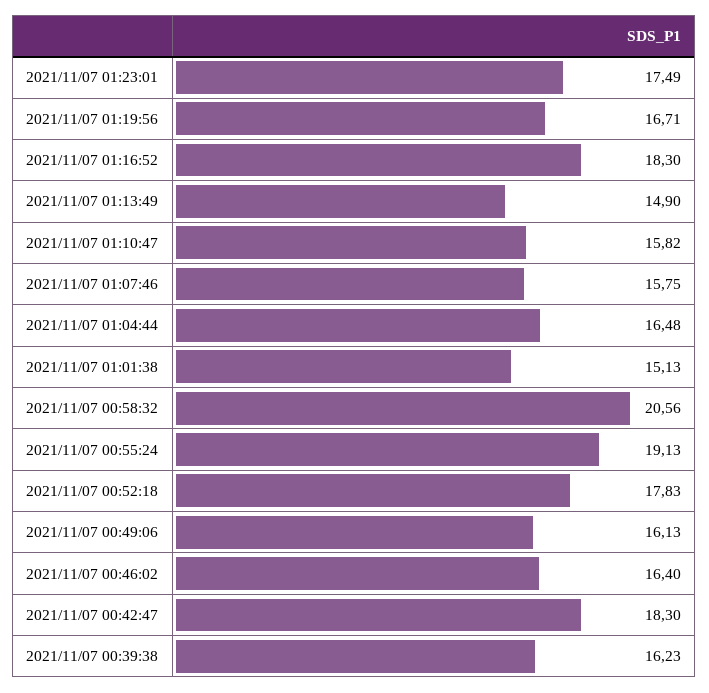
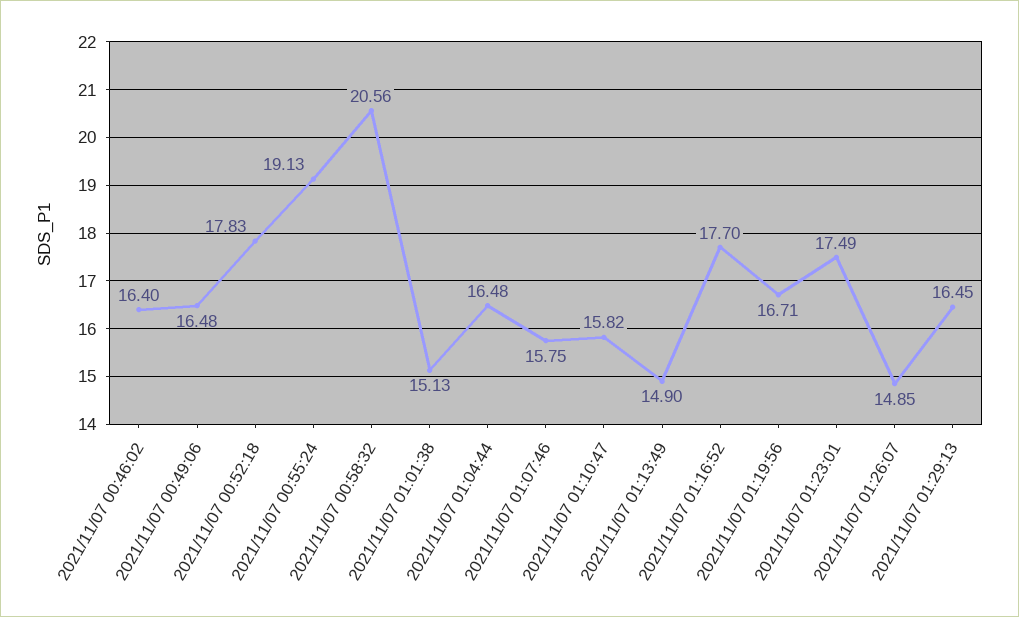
2021/11/07 01:16:52: 18.3 -> 17.7
2021/11/07 00:49:06: 16.13 -> 16.48
2021/11/07 00:42:47: 18.3 -> none
2021/11/07 00:39:38: 16.23 -> none
2021/11/07 01:26:07: none -> 14.85
2021/11/07 01:29:13: none -> 16.45

